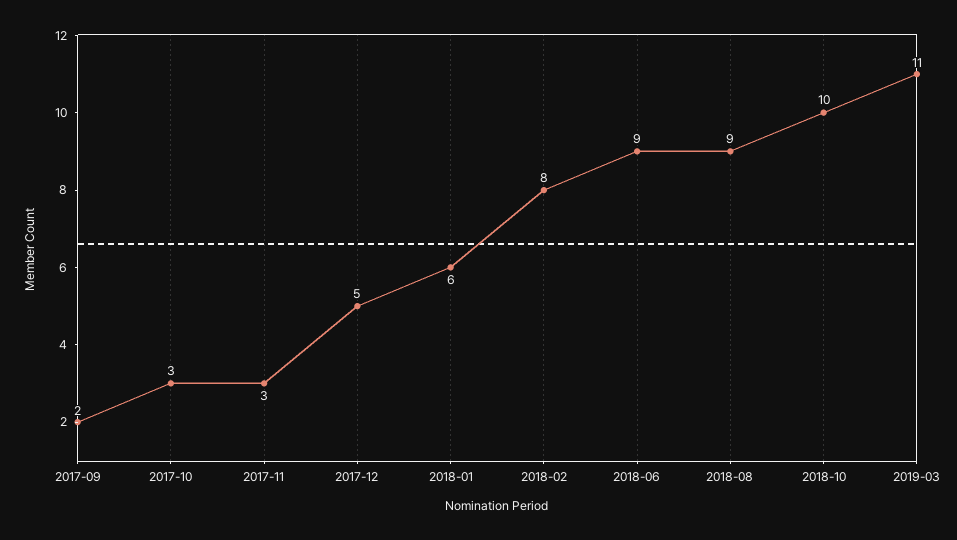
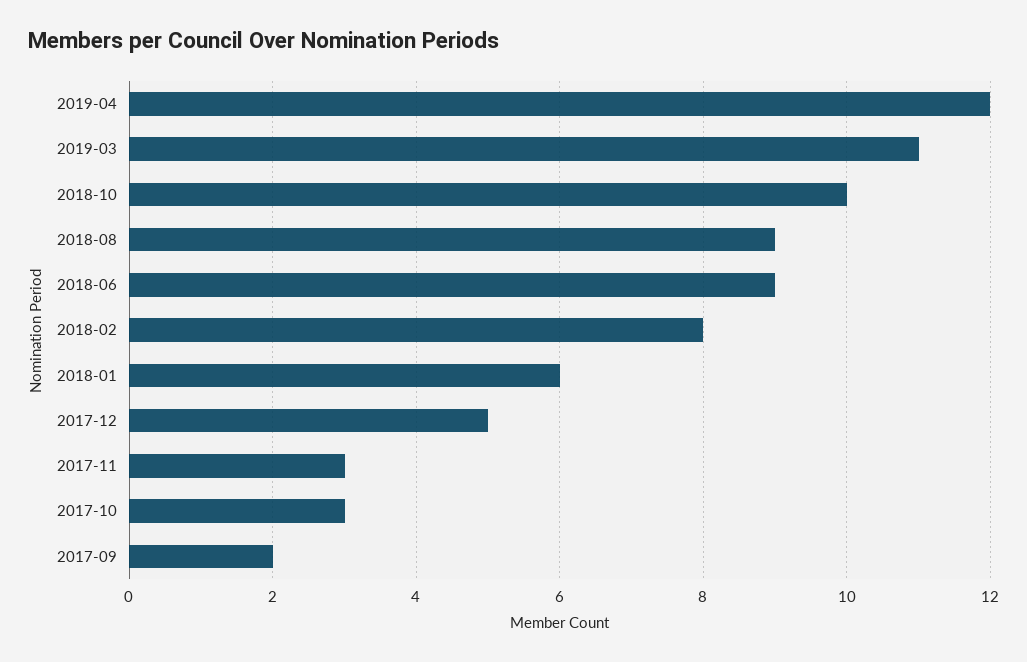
2019-04: none -> 12

